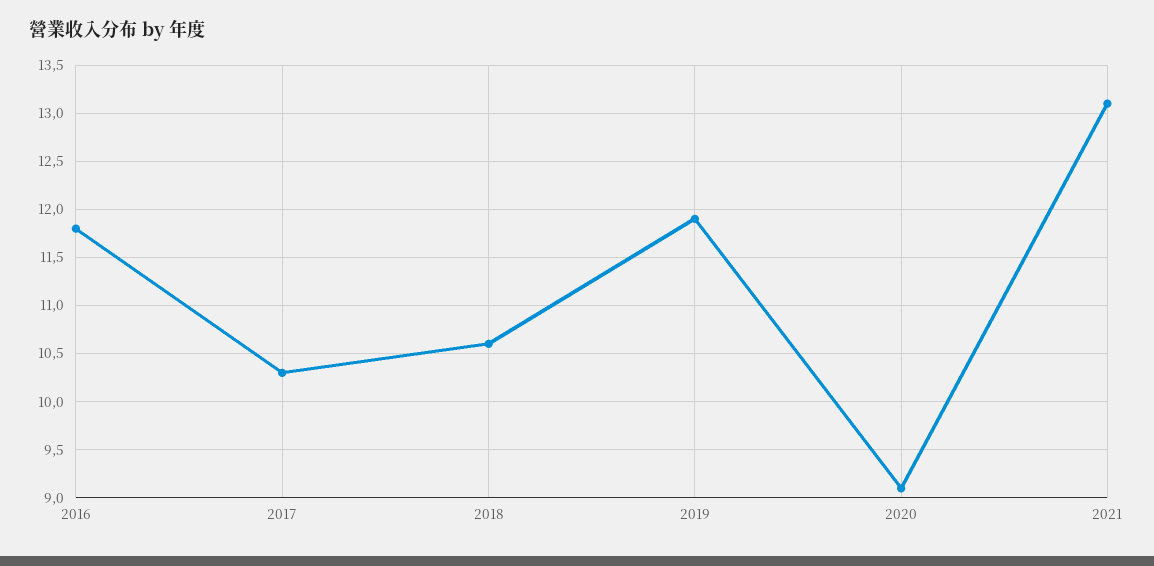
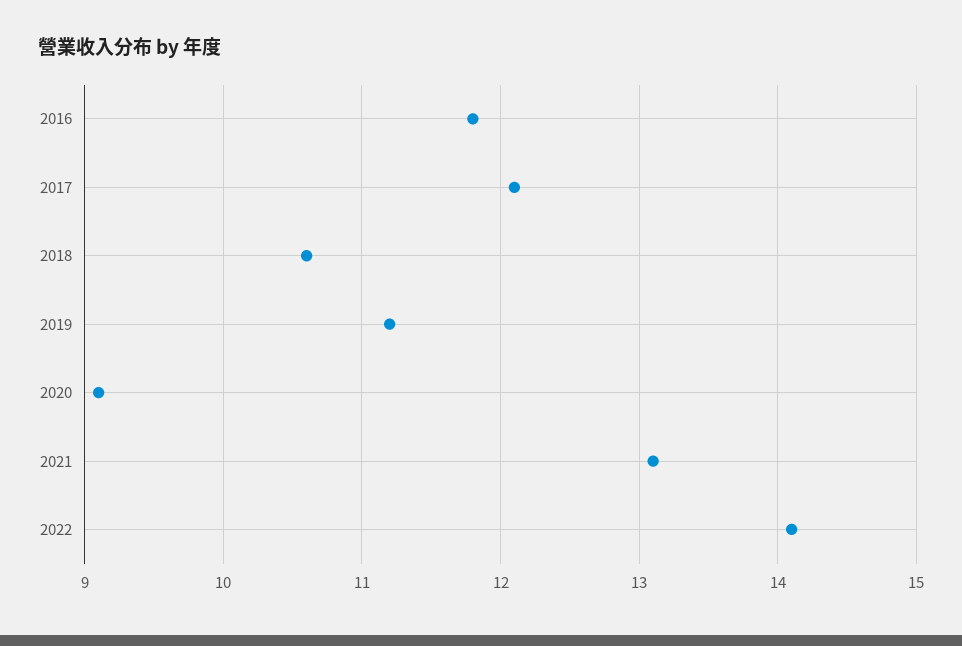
2017: 10.3 -> 12.1
2019: 11.9 -> 11.2
2022: none -> 14.1

